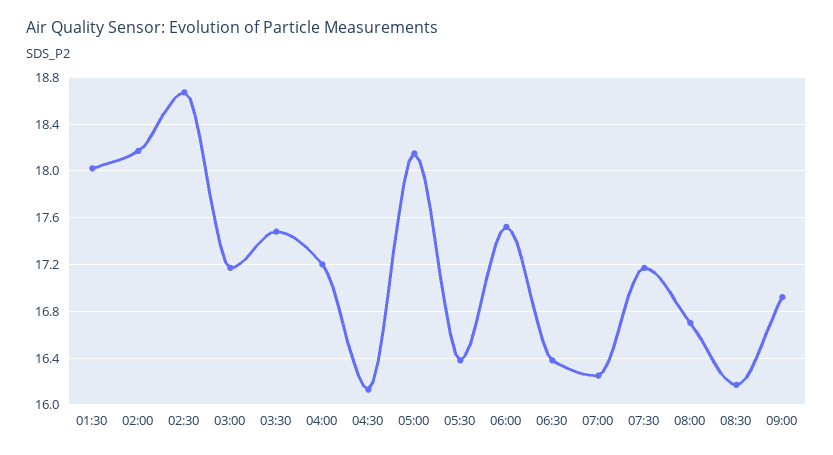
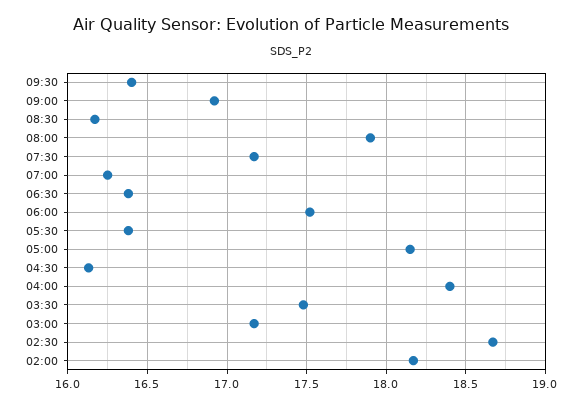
01:30: 18 -> none
04:00: 17.2 -> 18.4
08:00: 16.7 -> 17.9
09:30: none -> 16.4

